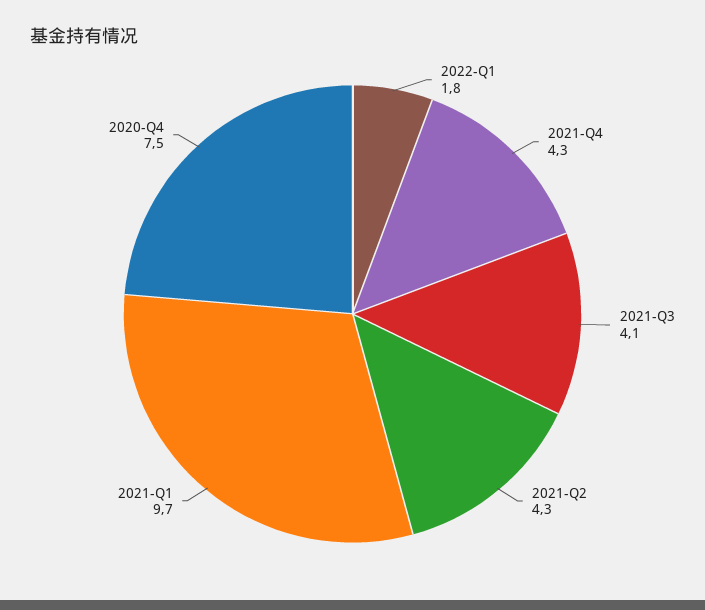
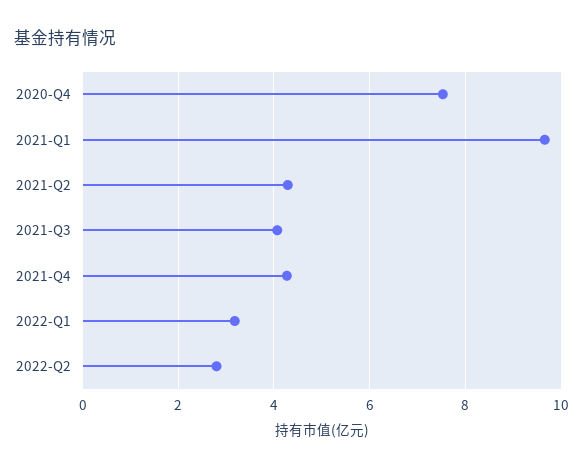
2022-Q1: 1.8 -> 3.2
2022-Q2: none -> 2.8

